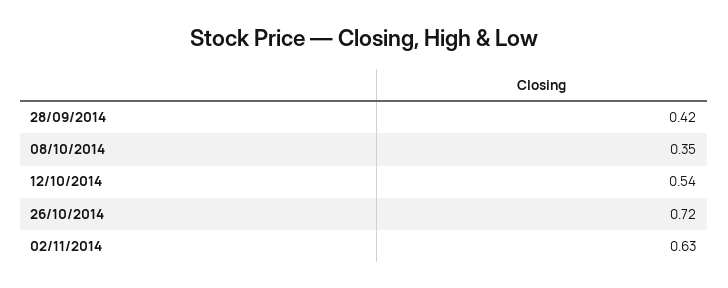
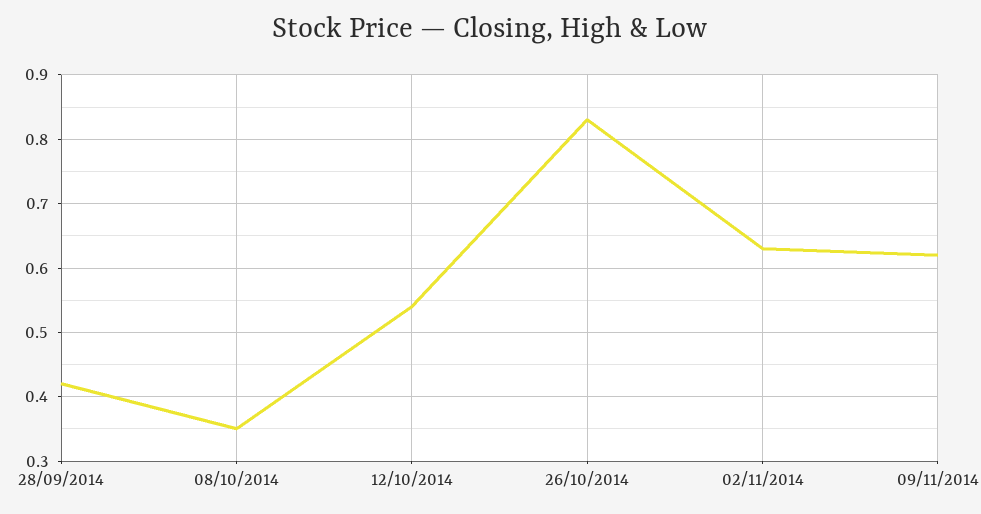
26/10/2014: 0.72 -> 0.83
09/11/2014: none -> 0.62

